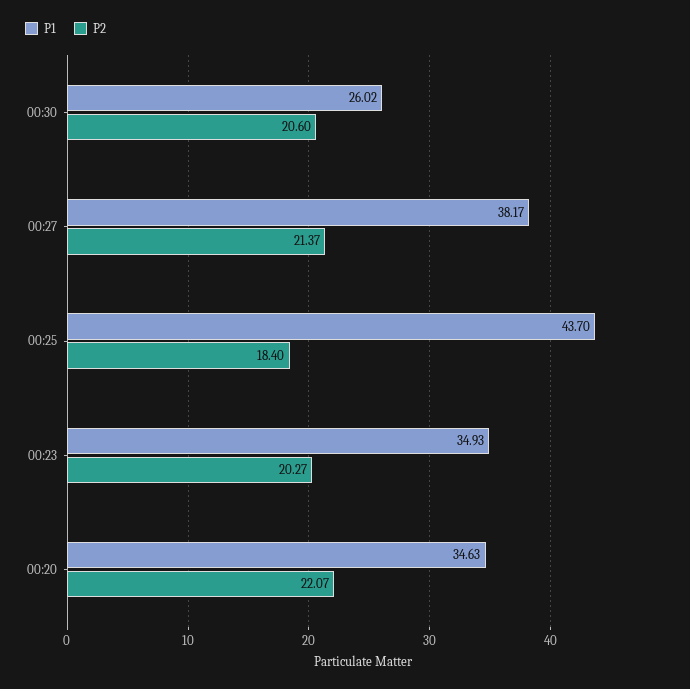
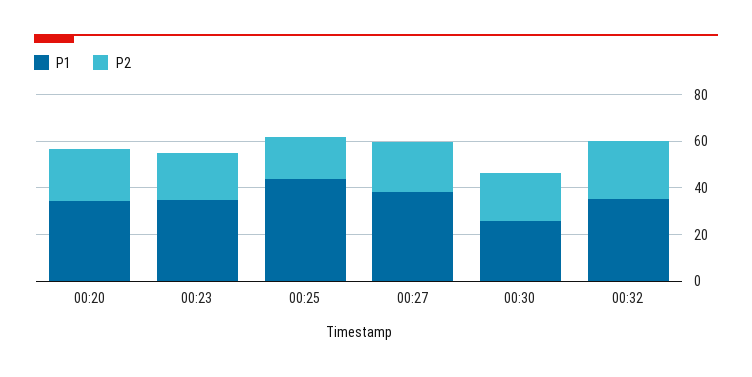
P1, 00:32: none -> 35
P2, 00:32: none -> 25

